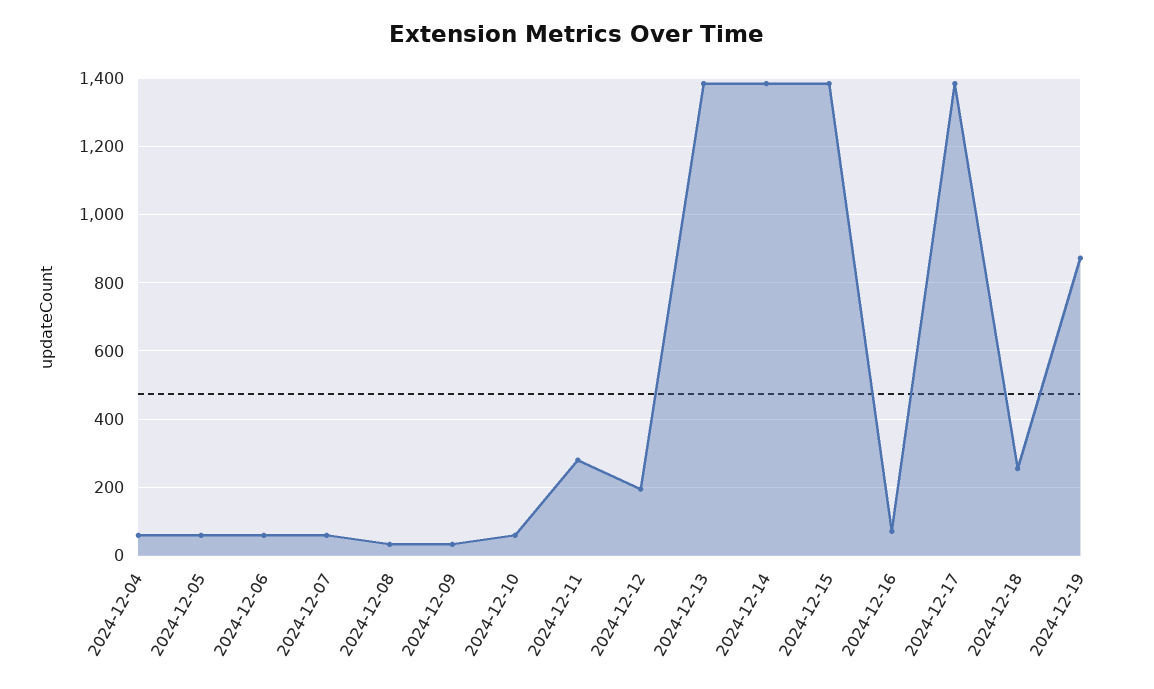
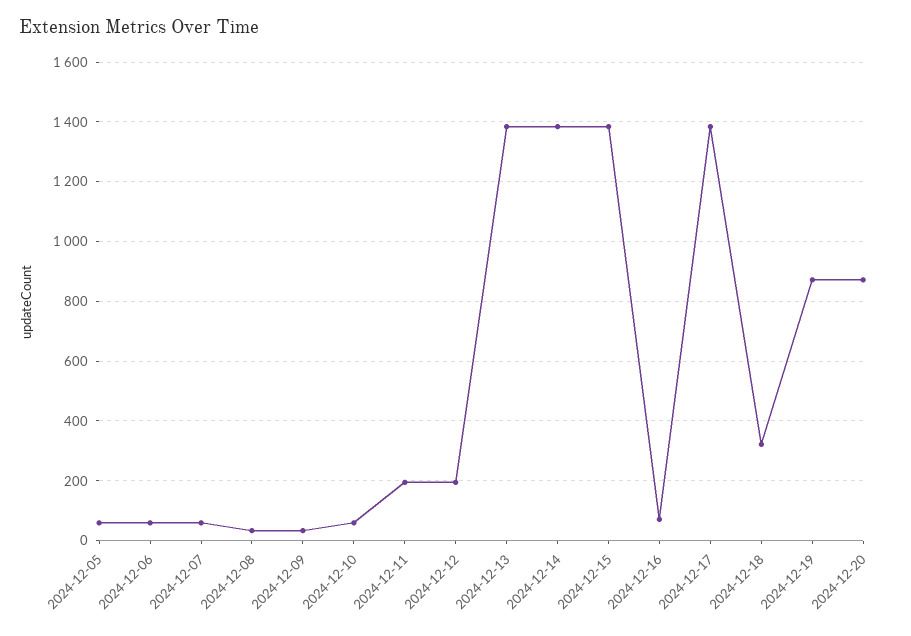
2024-12-04: 60 -> none
2024-12-11: 280 -> 200
2024-12-18: 260 -> 325
2024-12-20: none -> 875

